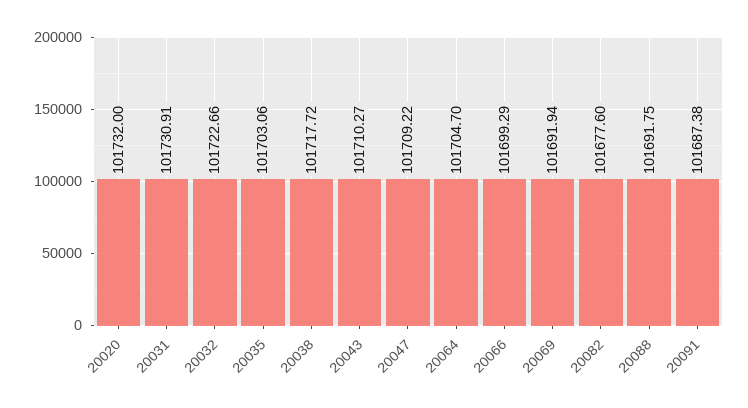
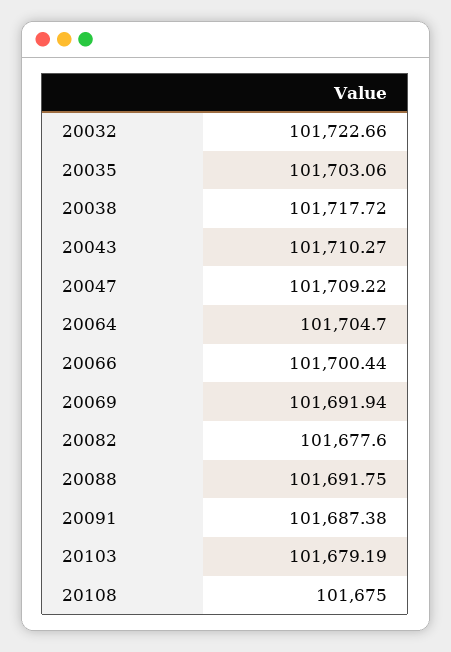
20020: 101732 -> none
20031: 101730.91 -> none
20066: 101699.29 -> 101700.44
20103: none -> 101679.19
20108: none -> 101675

